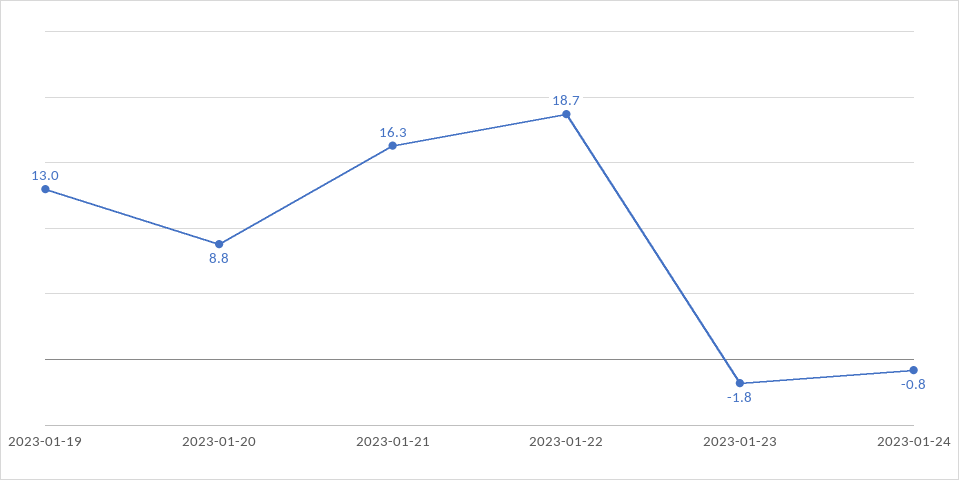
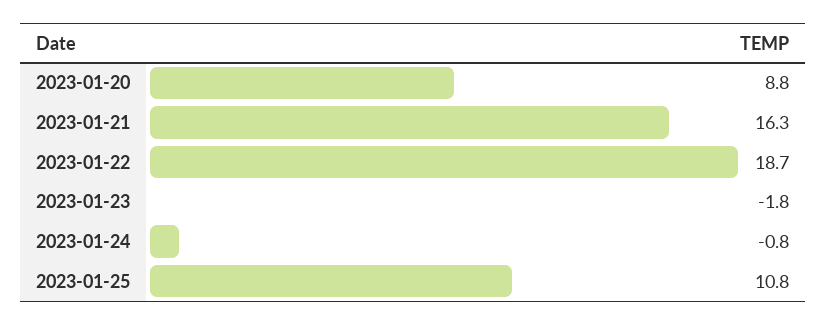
2023-01-19: 13 -> none
2023-01-25: none -> 10.8

